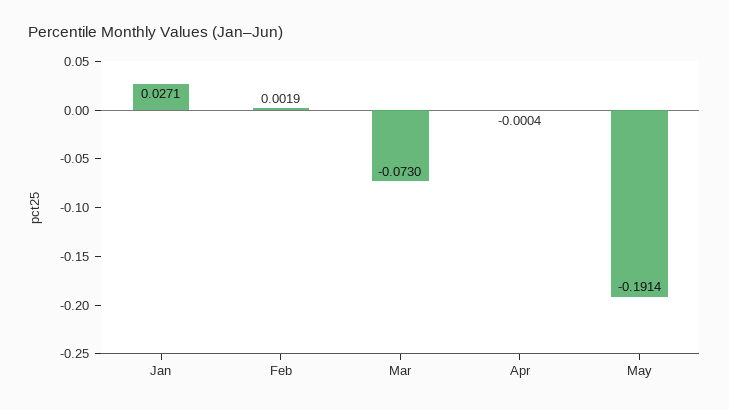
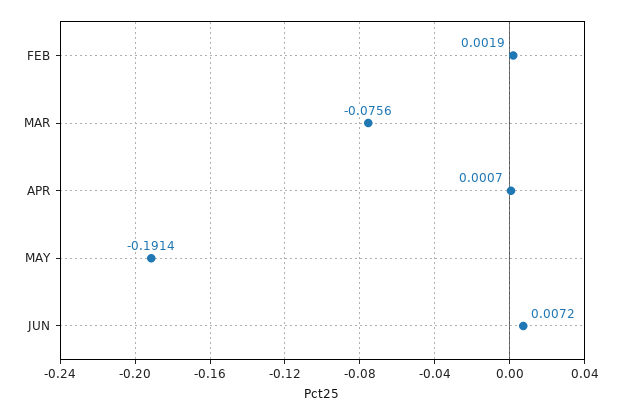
Jan: 0.0271 -> none
Mar: -0.073 -> -0.0756
Apr: -0.0004 -> 0.0007
JUN: none -> 0.0072

